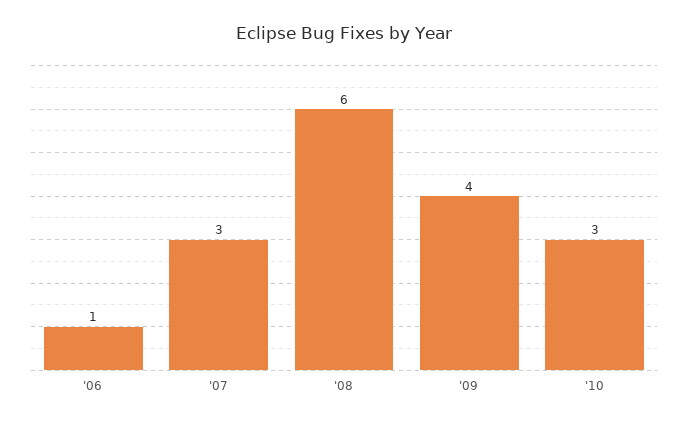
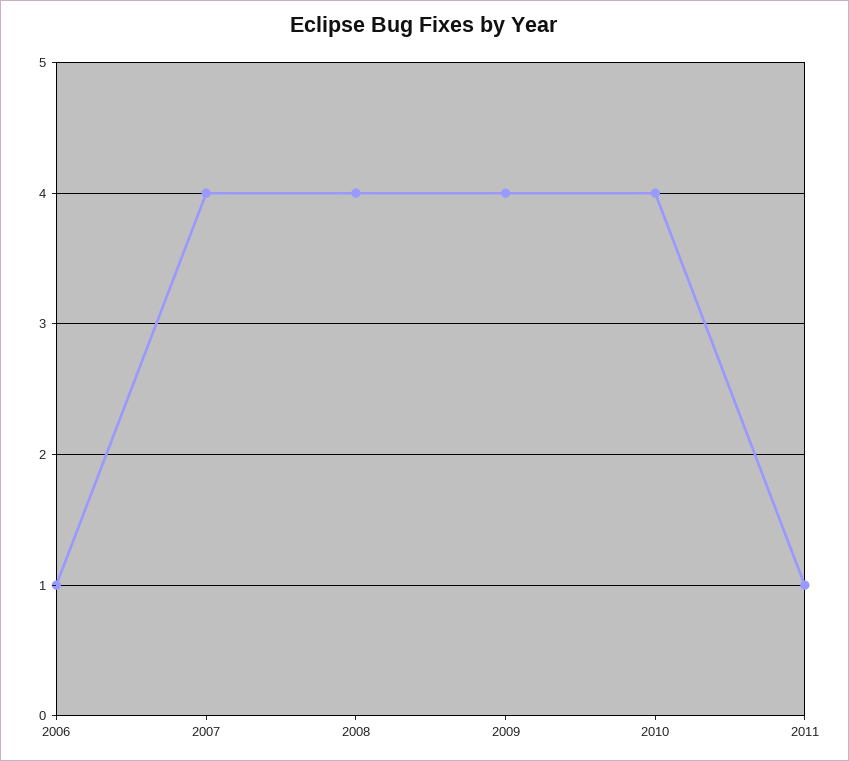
'07: 3 -> 4
'08: 6 -> 4
'10: 3 -> 4
2011: none -> 1

